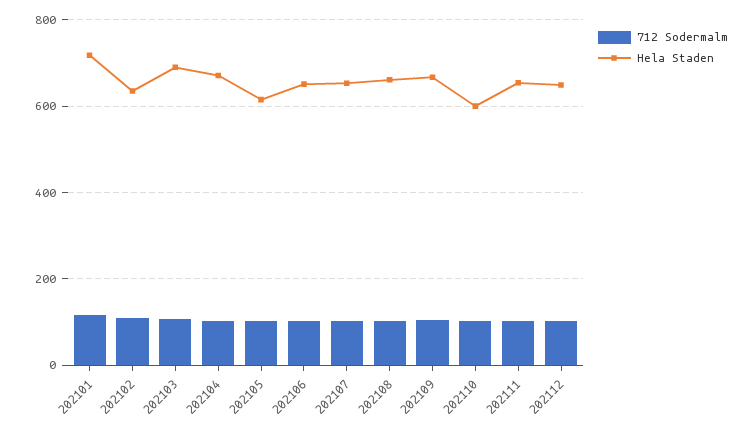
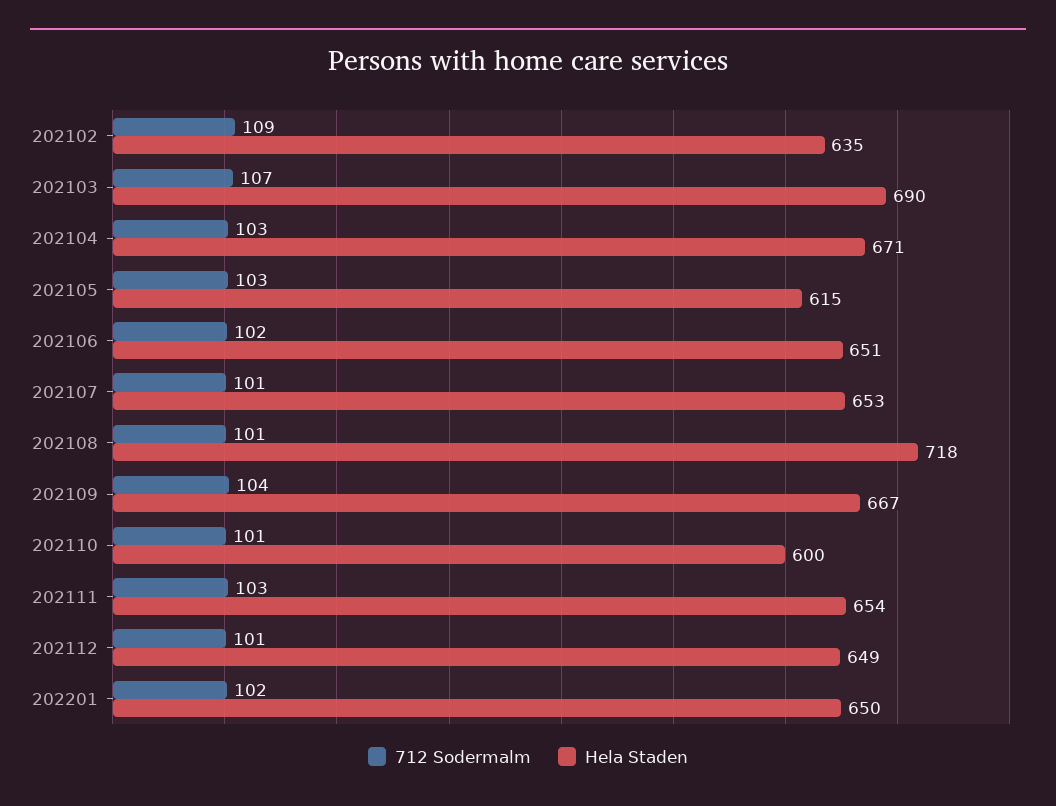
712 Sodermalm, 202101: 120 -> none
Hela Staden, 202101: 720 -> none
Hela Staden, 202108: 660 -> 718
712 Sodermalm, 202201: none -> 102
Hela Staden, 202201: none -> 650

